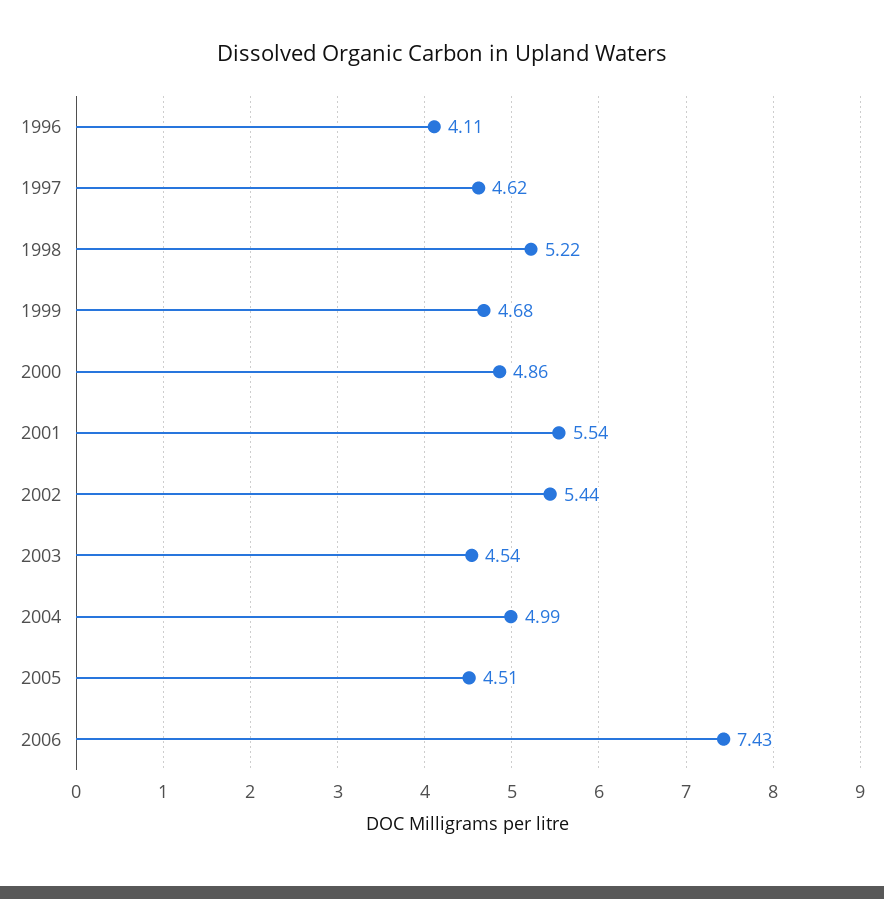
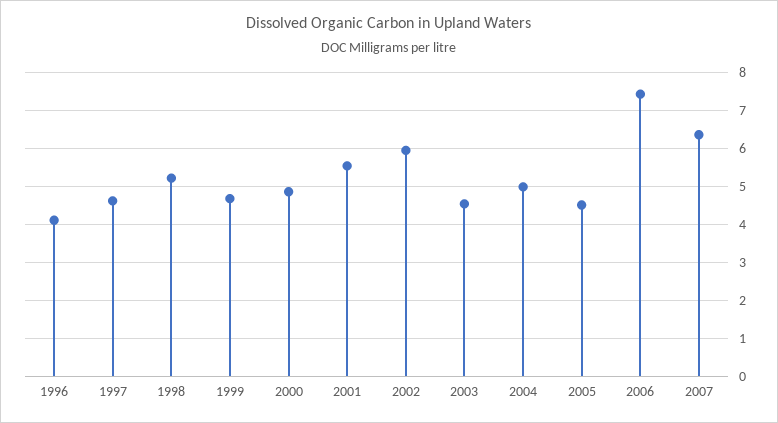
2002: 5.44 -> 6
2007: none -> 6.4

